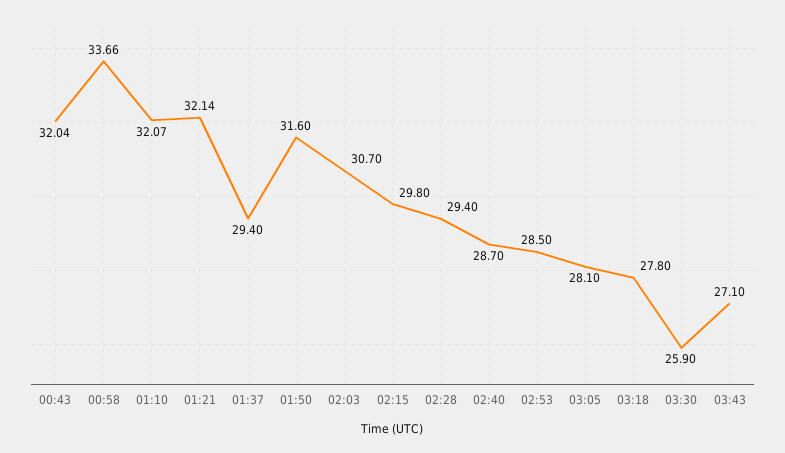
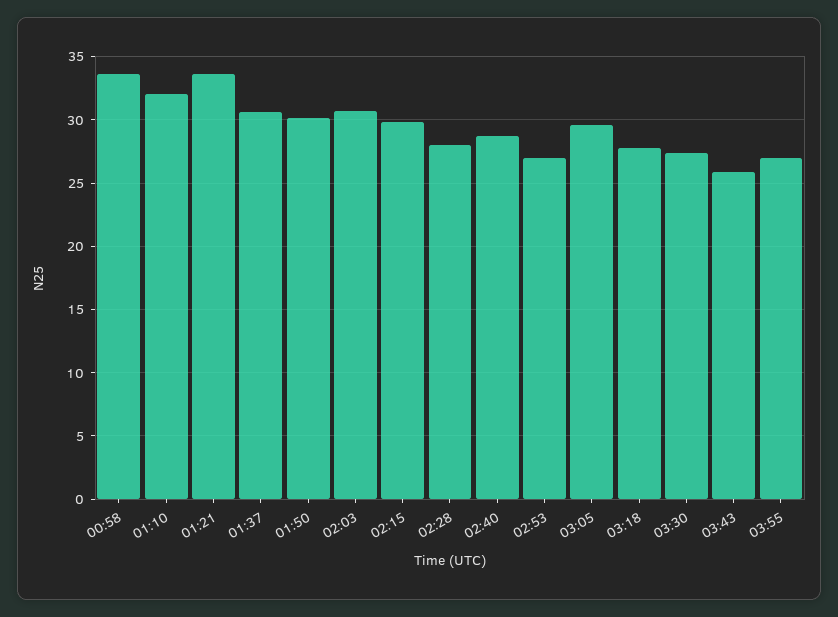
00:43: 32.04 -> none
01:21: 32.14 -> 33.5
01:37: 29.4 -> 30.5
01:50: 31.6 -> 30
02:28: 29.4 -> 28
02:53: 28.5 -> 27
03:05: 28.1 -> 29.5
03:30: 25.9 -> 27.5
03:43: 27.1 -> 26
03:55: none -> 27

